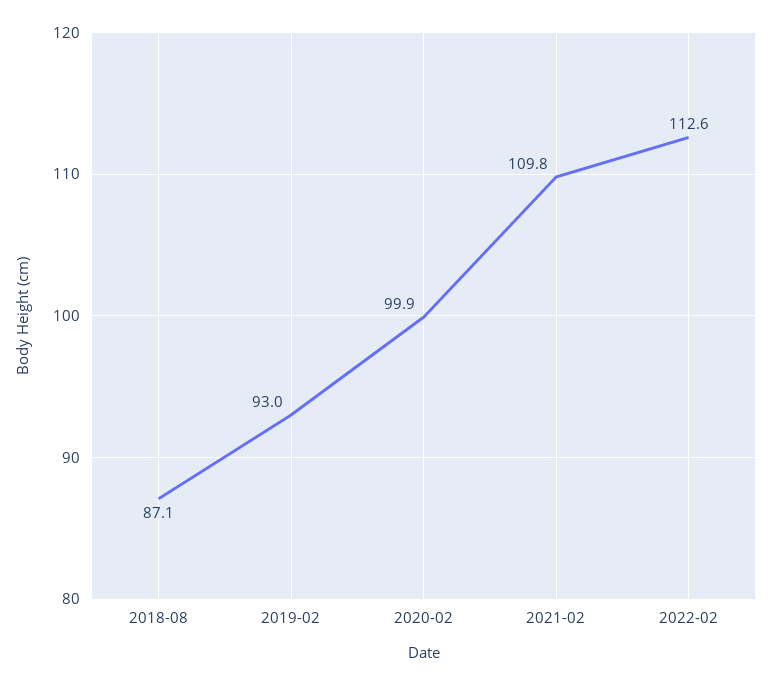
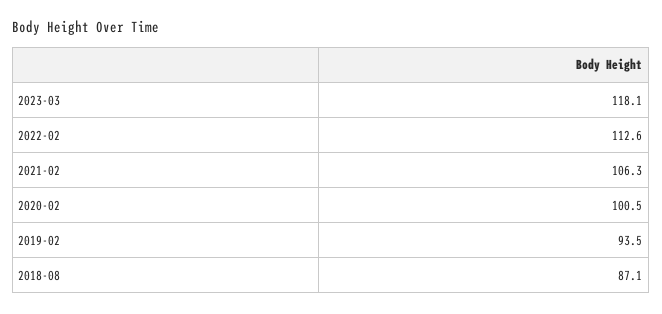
2019-02: 93 -> 93.5
2020-02: 99.9 -> 100.5
2021-02: 109.8 -> 106.3
2023-03: none -> 118.1

